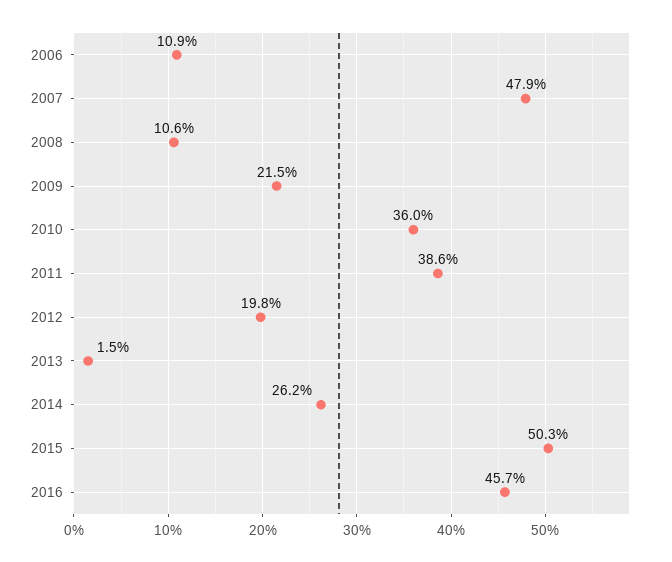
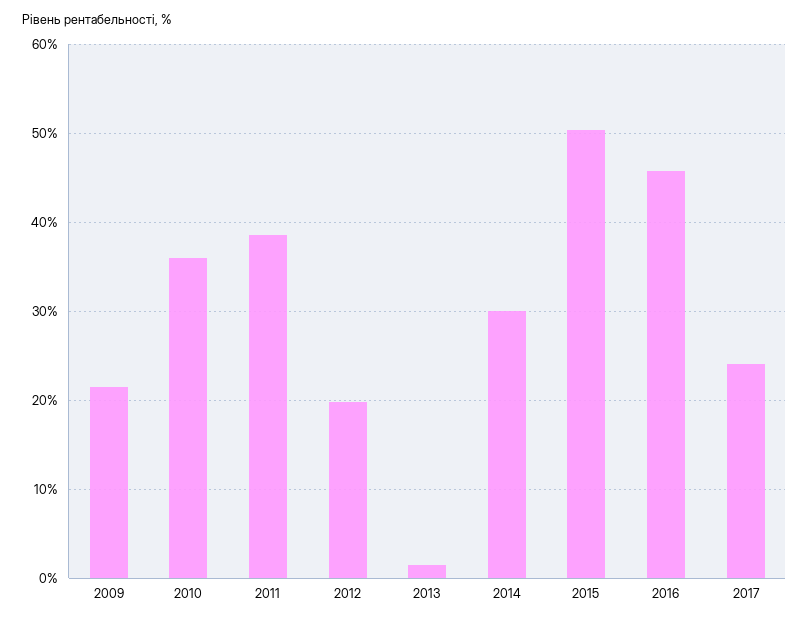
2006: 10.9 -> none
2007: 47.9 -> none
2008: 10.6 -> none
2014: 26.2 -> 30
2017: none -> 24

